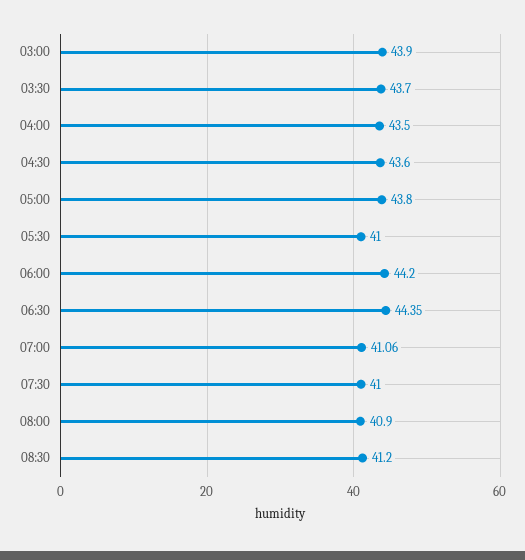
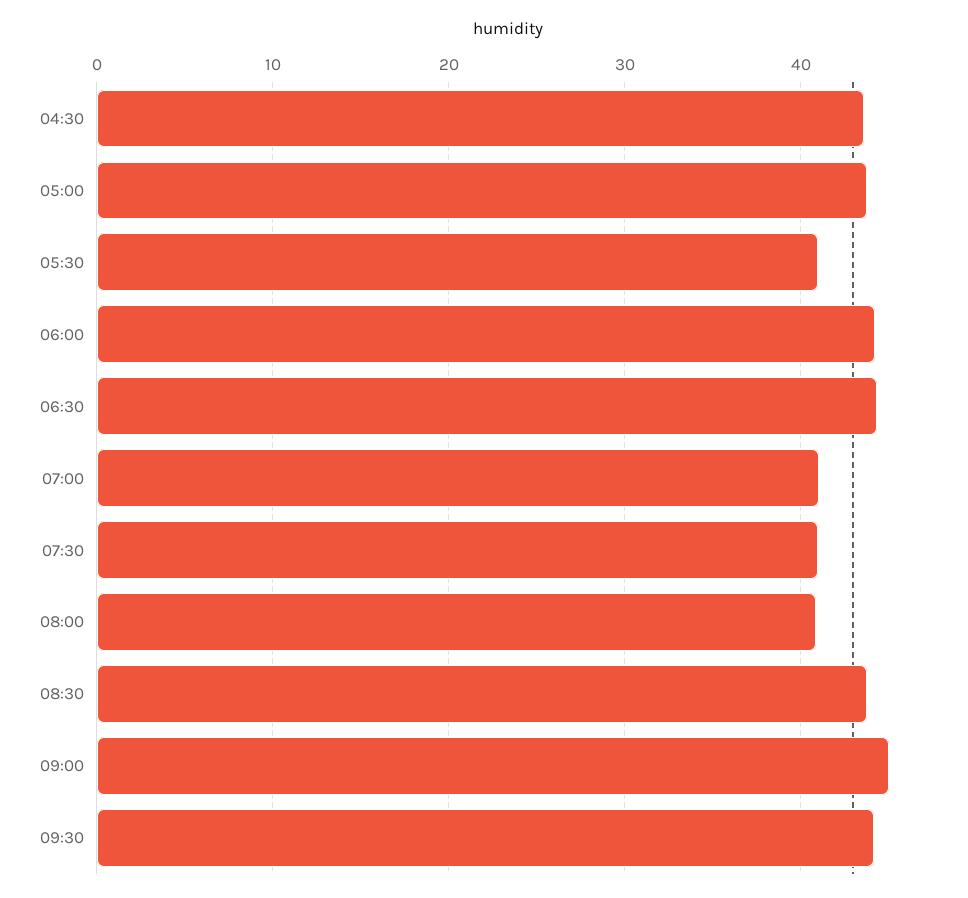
03:00: 43.9 -> none
03:30: 43.7 -> none
04:00: 43.5 -> none
08:30: 41.2 -> 44
09:00: none -> 45
09:30: none -> 44

